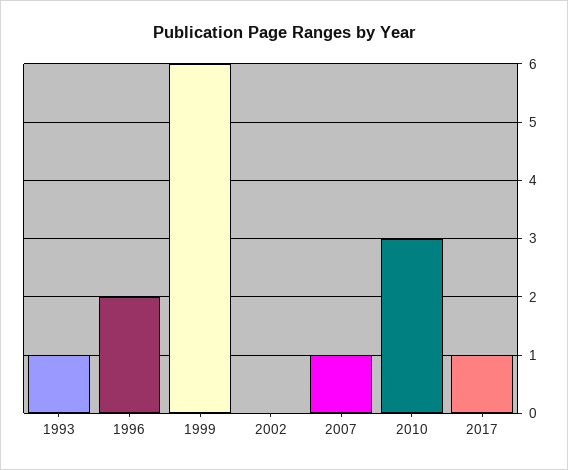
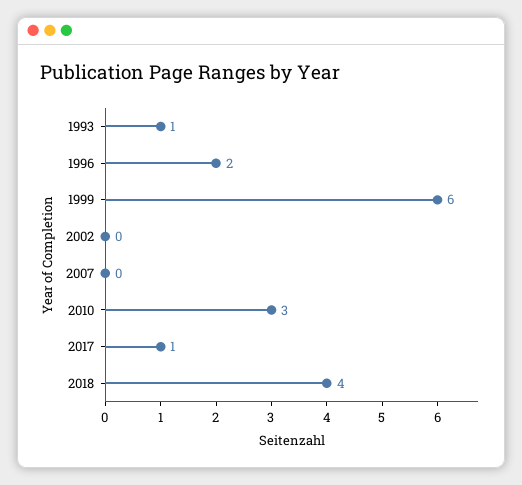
2007: 1 -> 0
2018: none -> 4

